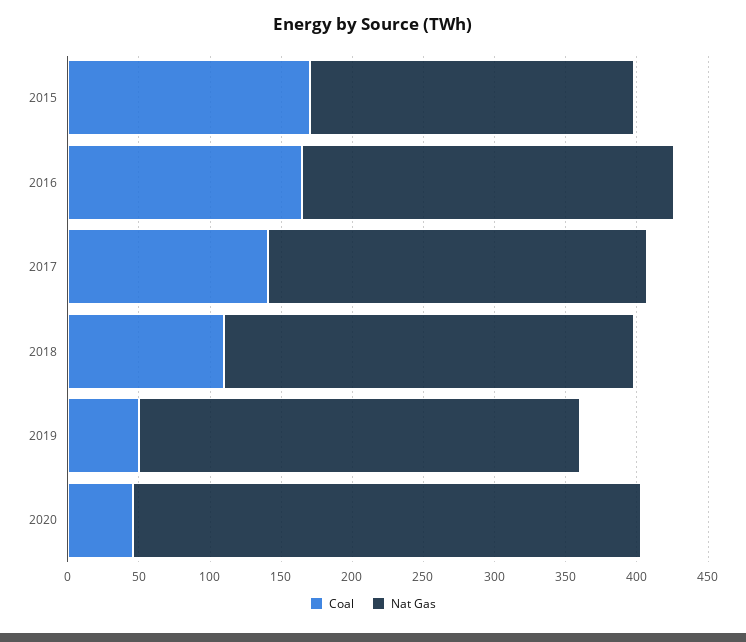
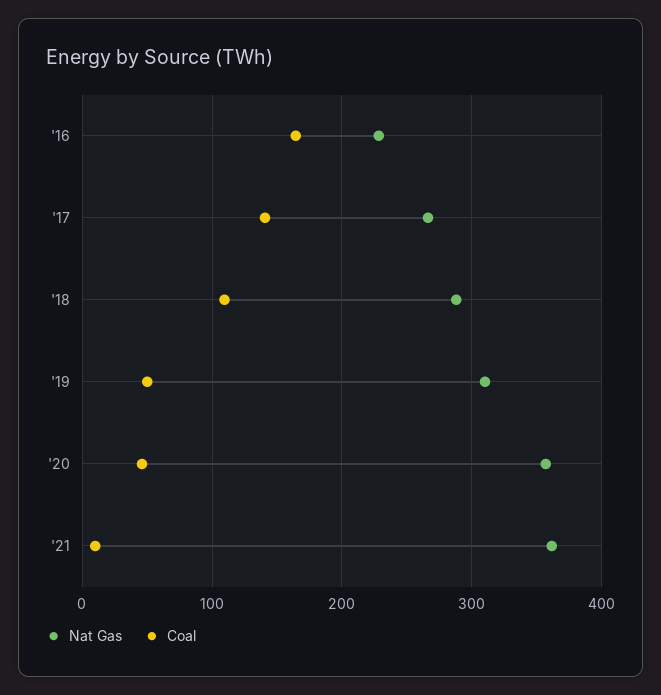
Coal, 2015: 170 -> none
Nat Gas, 2015: 230 -> none
Nat Gas, 2016: 260 -> 230
Nat Gas, '21: none -> 360
Coal, '21: none -> 10

